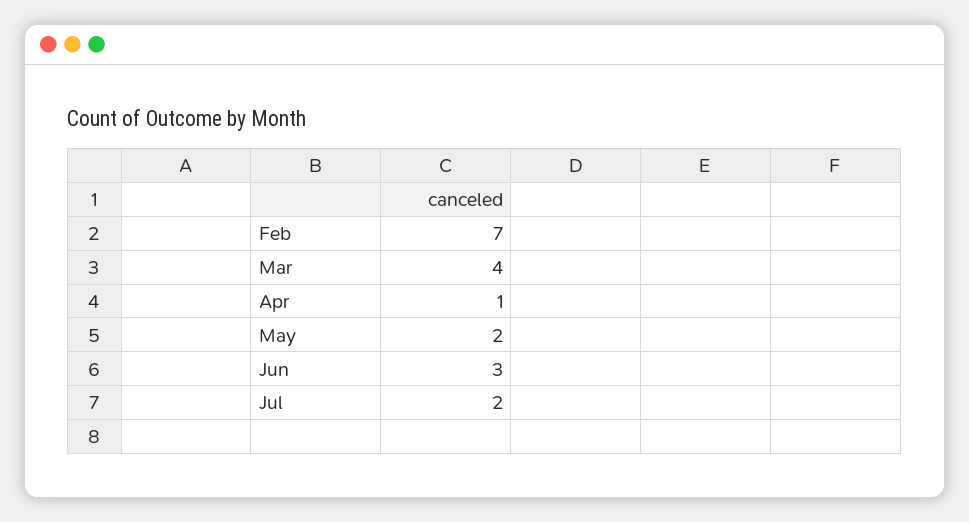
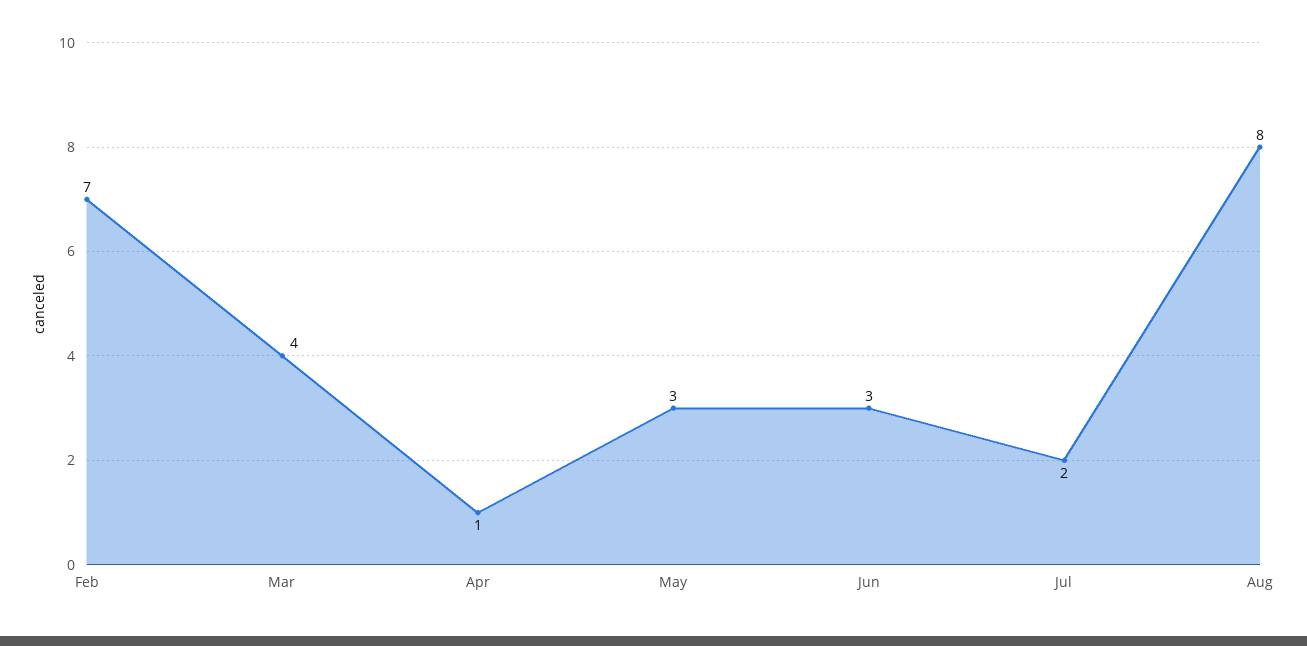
May: 2 -> 3
Aug: none -> 8

